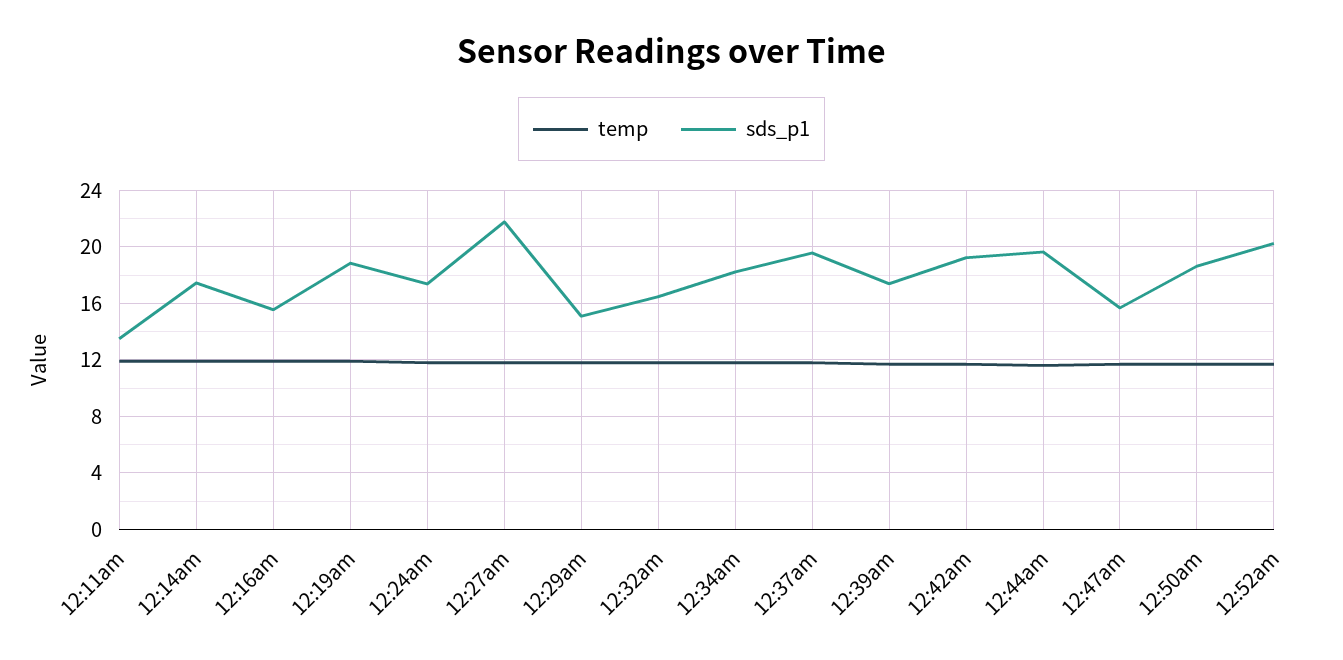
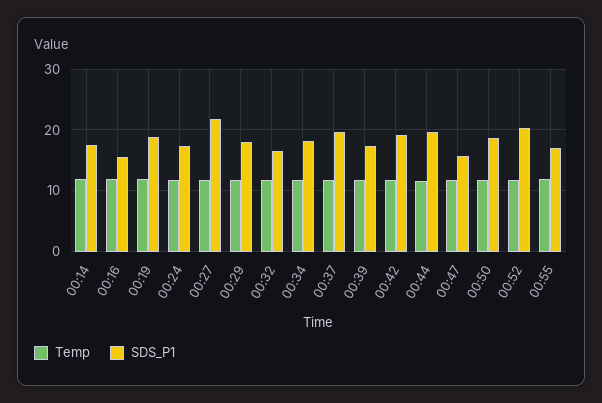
temp, 12:11am: 12 -> none
sds_p1, 12:11am: 13.5 -> none
sds_p1, 12:29am: 15 -> 18
temp, 00:55: none -> 12
sds_p1, 00:55: none -> 17

